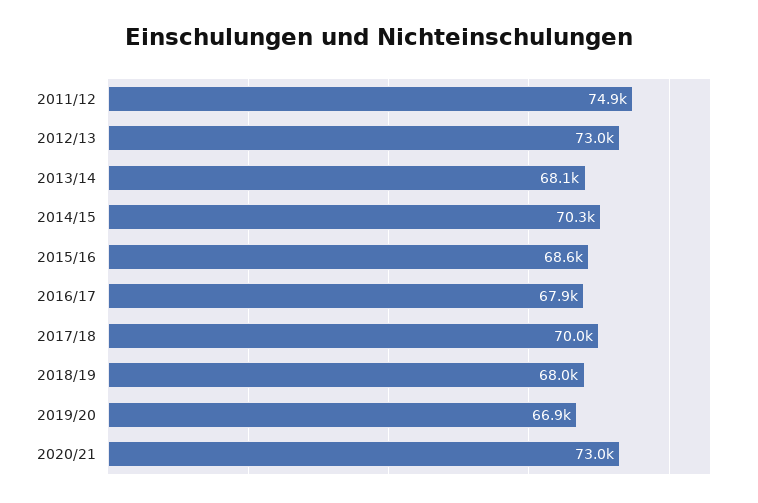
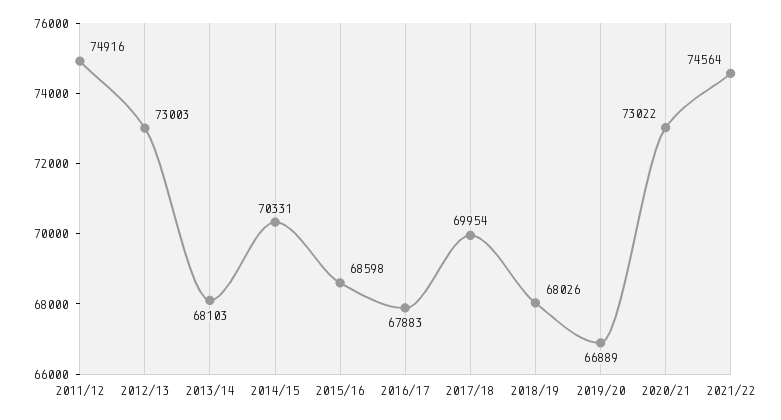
2021/22: none -> 74564

